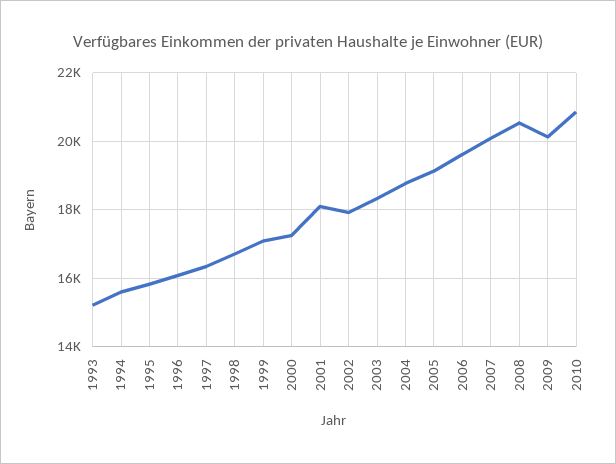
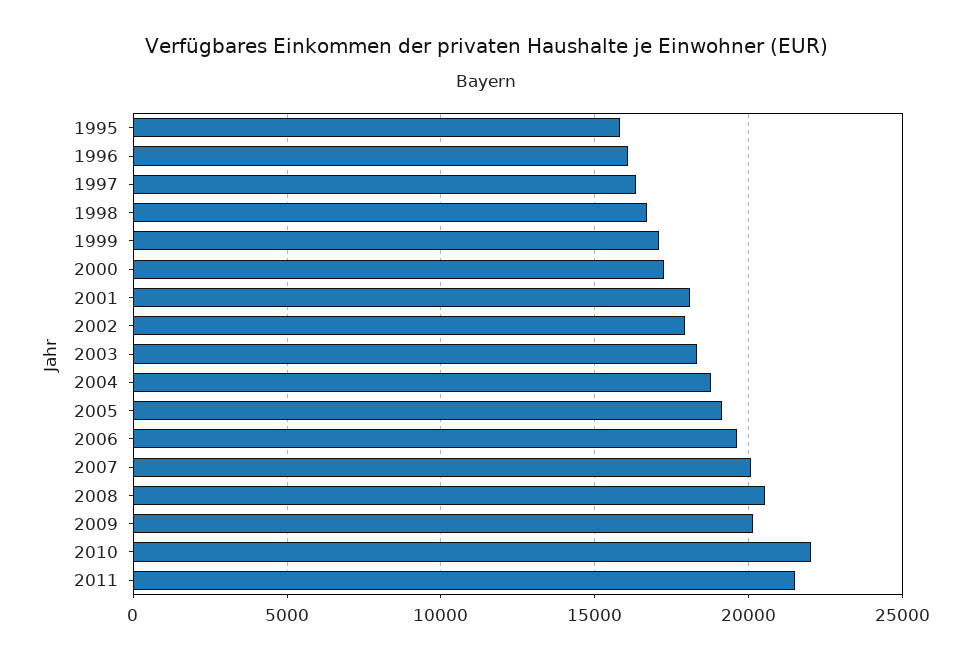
1993: 15200 -> none
1994: 15600 -> none
2010: 20800 -> 22000
2011: none -> 21500

